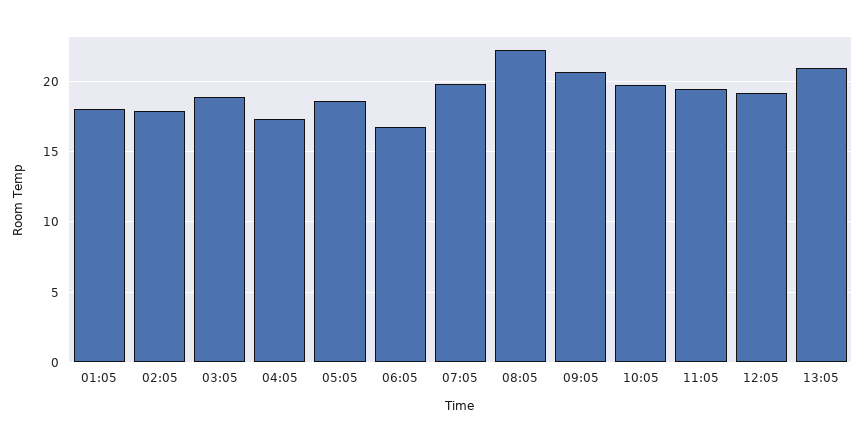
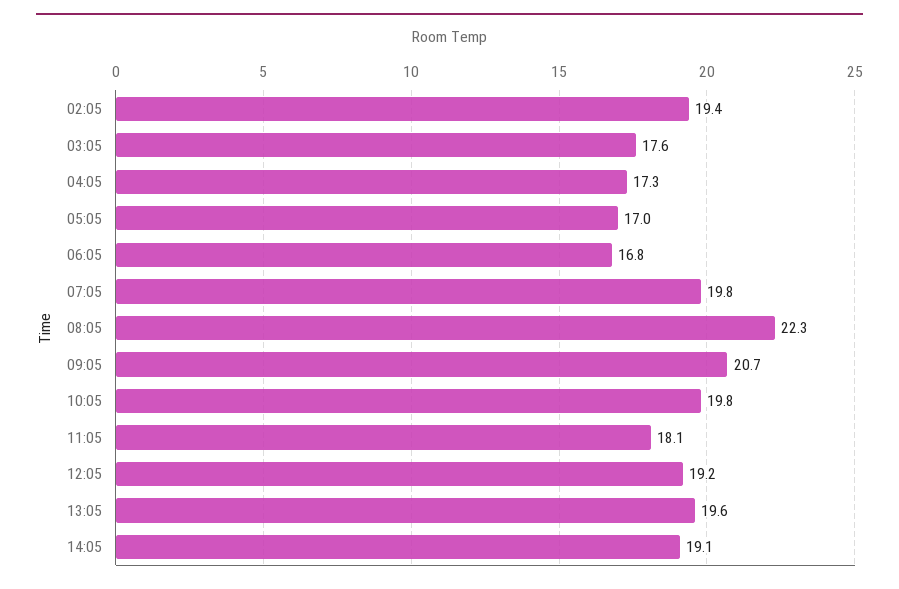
01:05: 18 -> none
02:05: 18 -> 19.4
03:05: 19 -> 17.6
05:05: 18.5 -> 17
11:05: 19.5 -> 18.1
13:05: 21 -> 19.6
14:05: none -> 19.1

